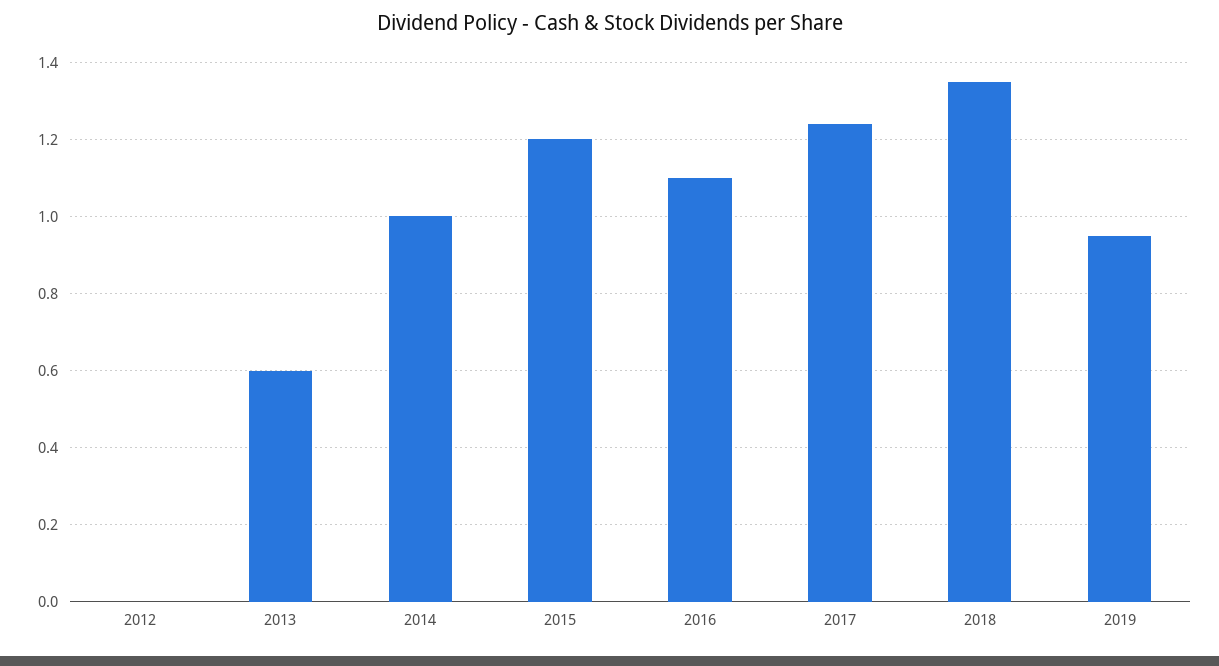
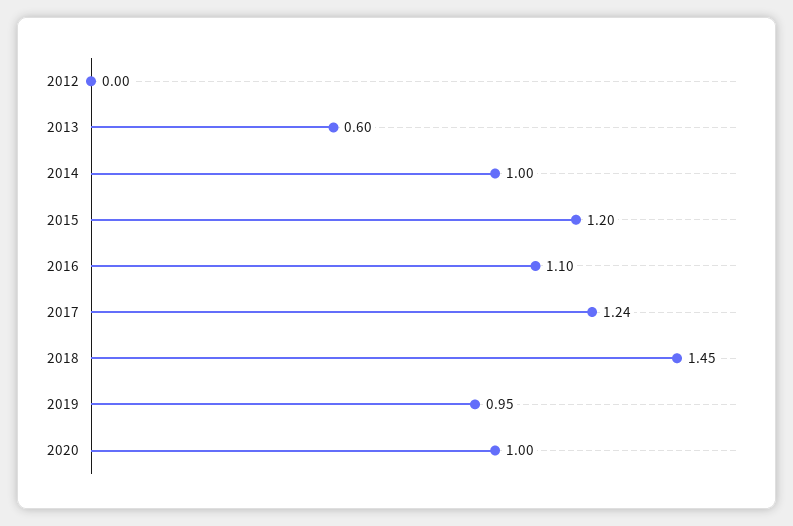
2018: 1.35 -> 1.45
2020: none -> 1

